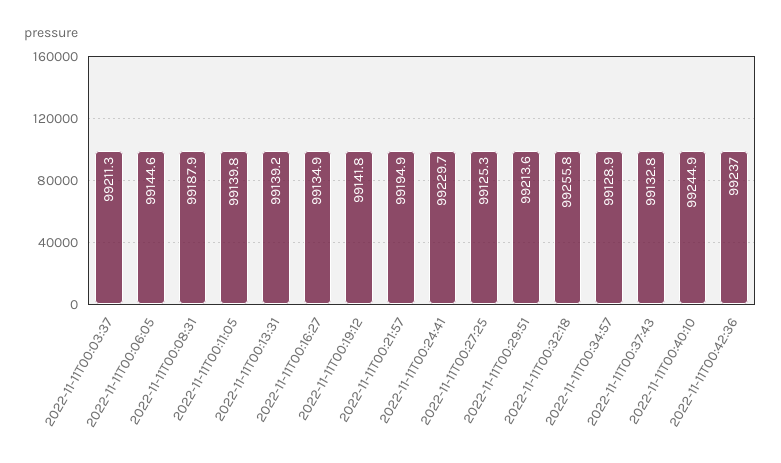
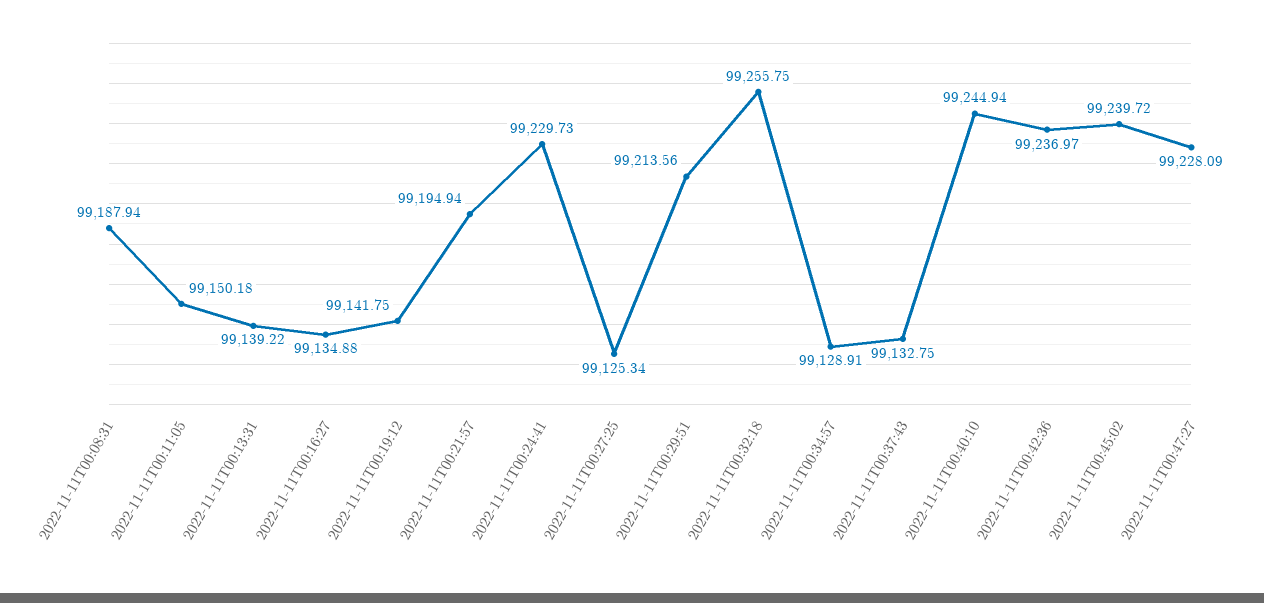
2022-11-11T00:03:37: 99211.3 -> none
2022-11-11T00:06:05: 99144.6 -> none
2022-11-11T00:11:05: 99139.8 -> 99150.18
2022-11-11T00:45:02: none -> 99239.72
2022-11-11T00:47:27: none -> 99228.09

